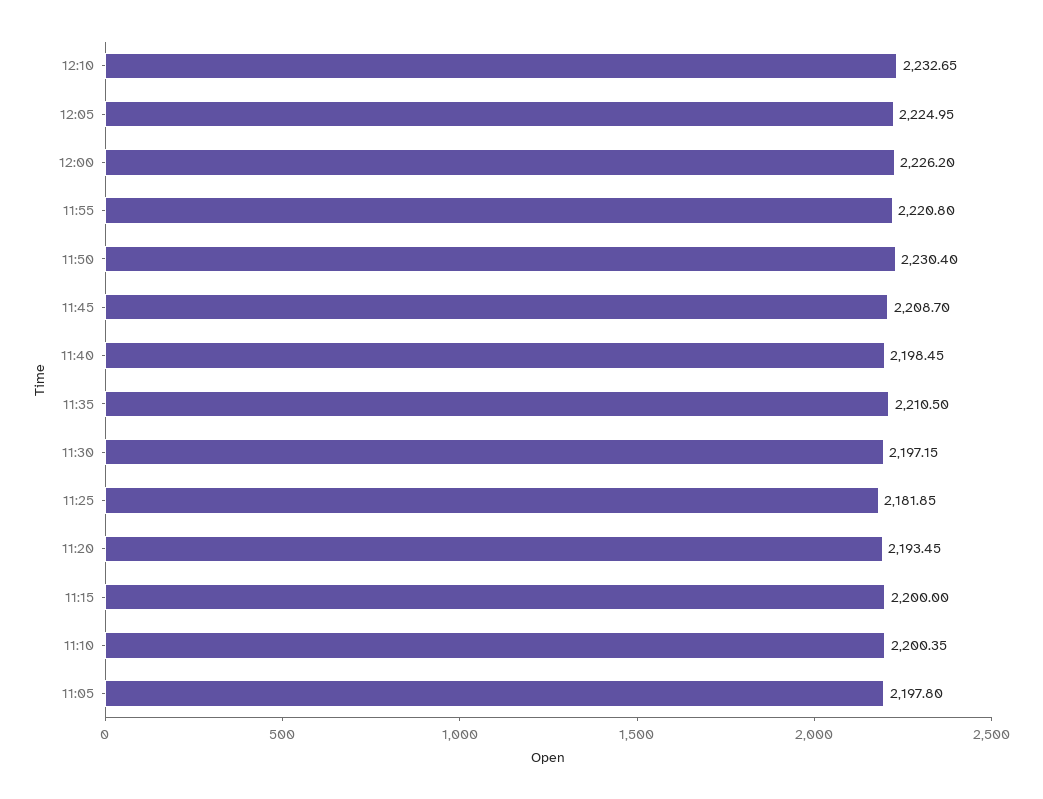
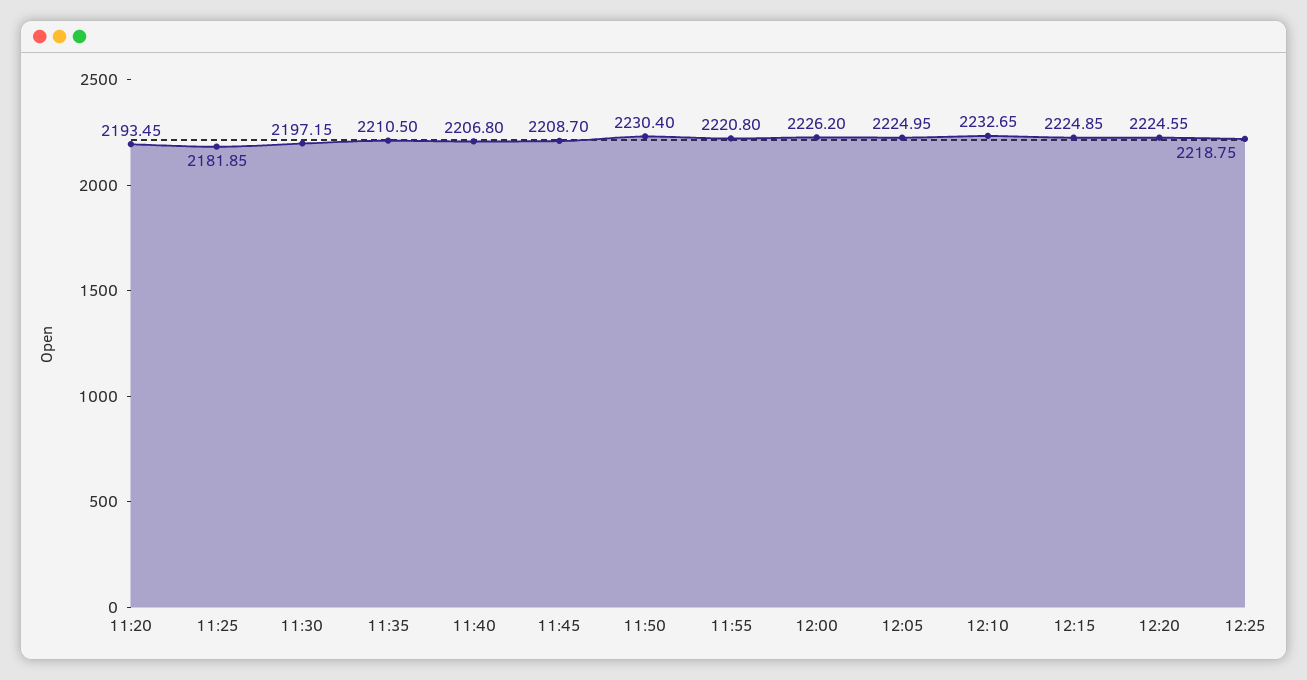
11:40: 2198.45 -> 2206.8
11:15: 2200 -> none
11:10: 2200.35 -> none
11:05: 2197.8 -> none
12:15: none -> 2224.85
12:20: none -> 2224.55
12:25: none -> 2218.75

